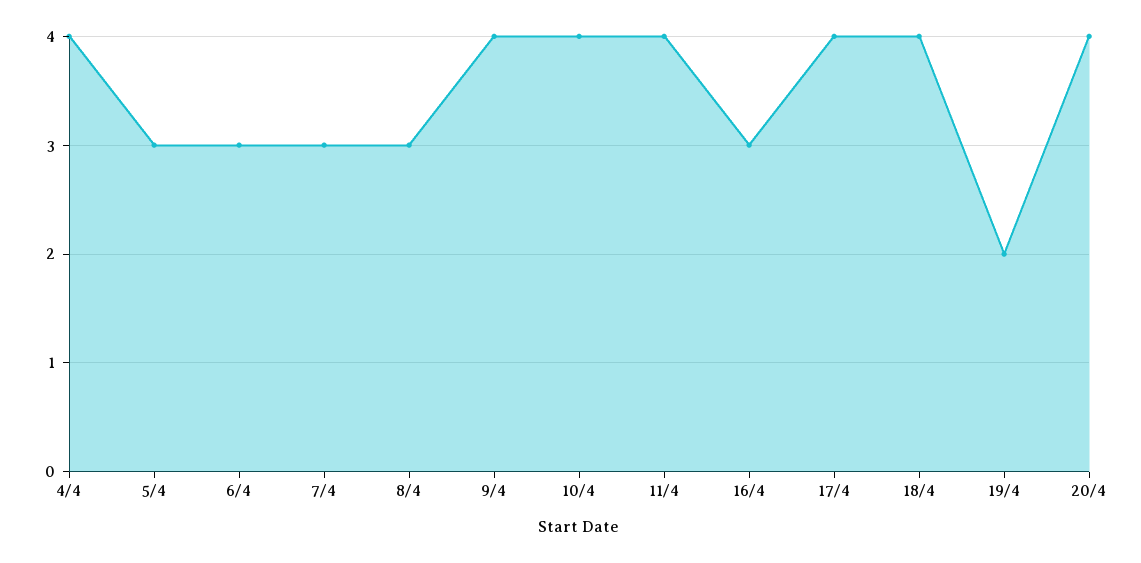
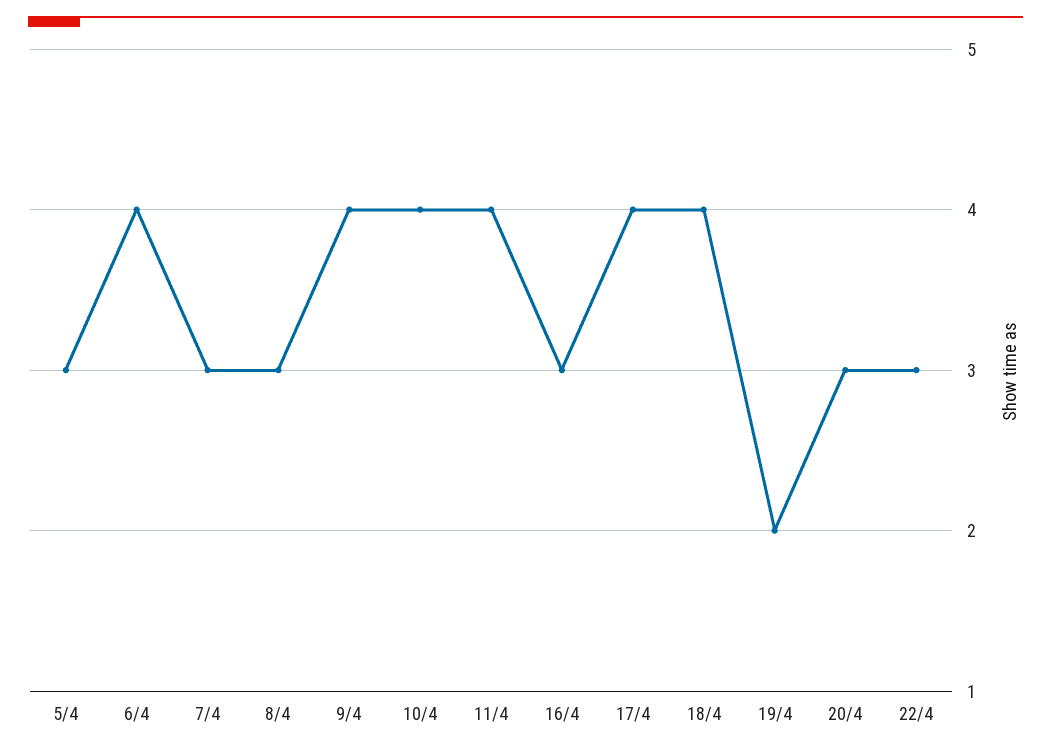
4/4: 4 -> none
6/4: 3 -> 4
20/4: 4 -> 3
22/4: none -> 3

